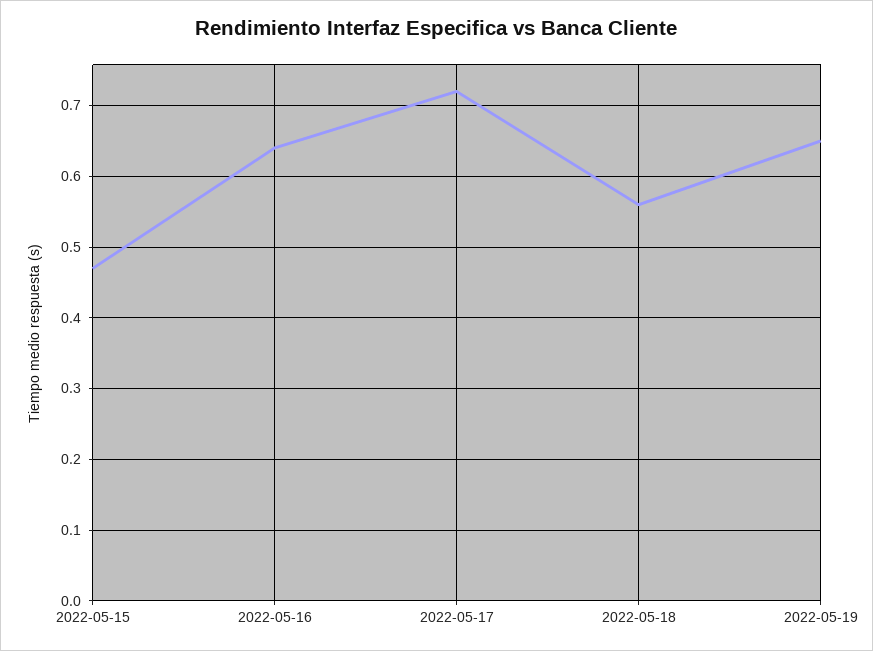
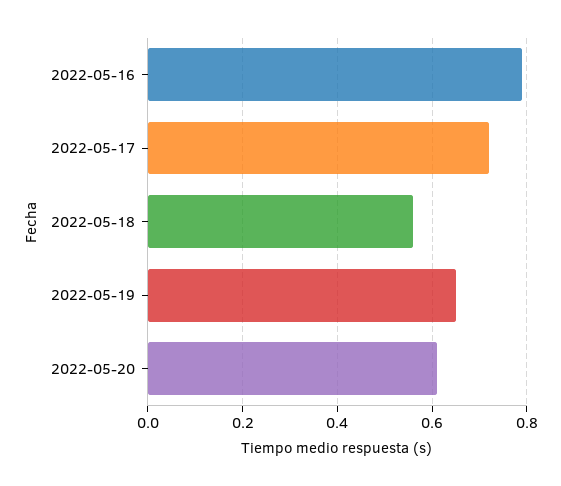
2022-05-15: 0.47 -> none
2022-05-16: 0.64 -> 0.8
2022-05-20: none -> 0.6

